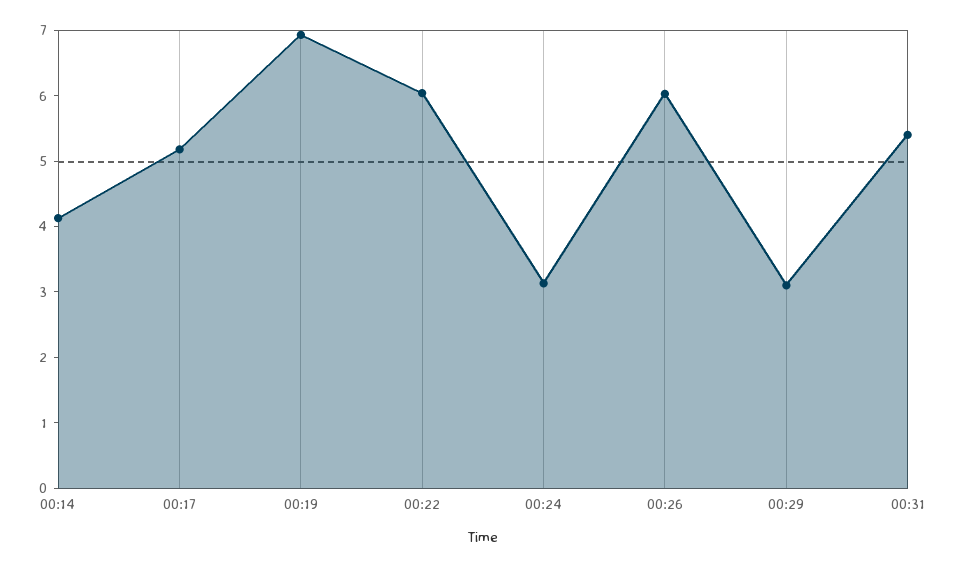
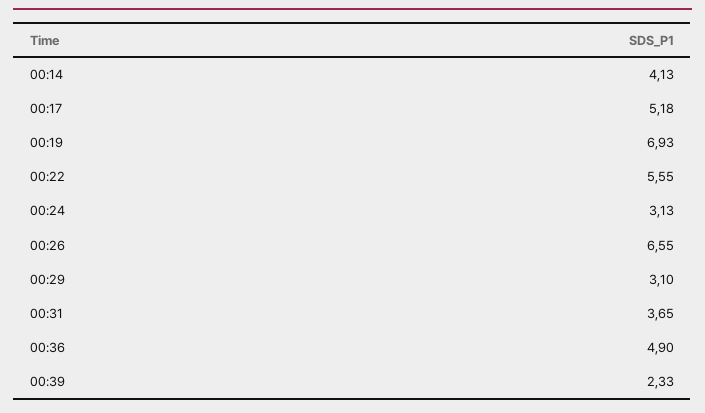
00:22: 6 -> 5.55
00:26: 6 -> 6.55
00:31: 5.4 -> 3.65
00:36: none -> 4.9
00:39: none -> 2.33

